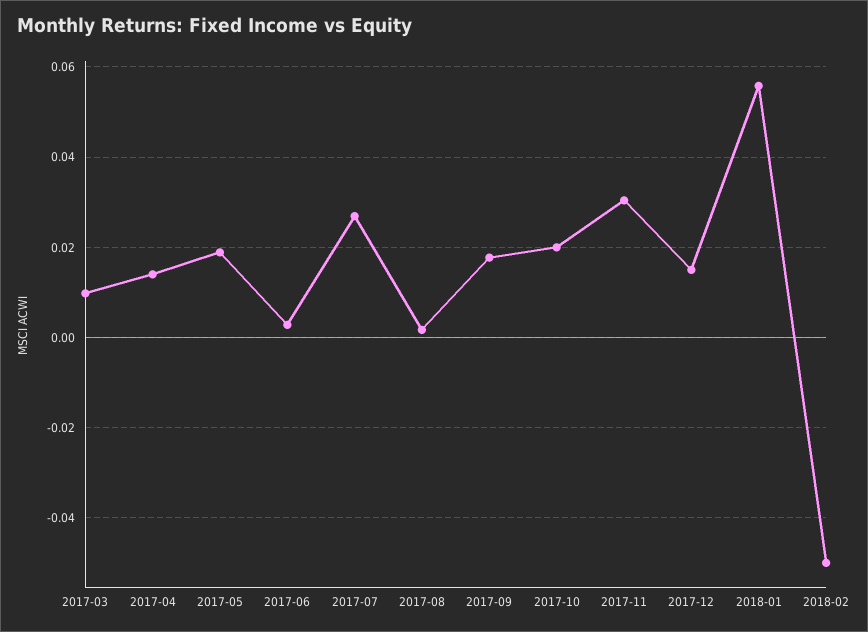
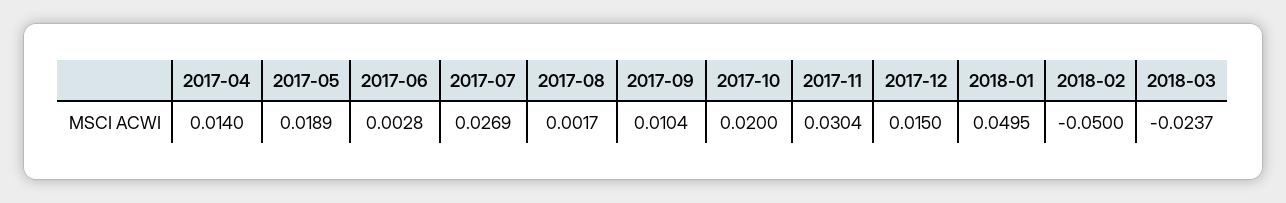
2017-03: 0.01 -> none
2017-09: 0.018 -> 0.0104
2018-01: 0.056 -> 0.0495
2018-03: none -> -0.0237

